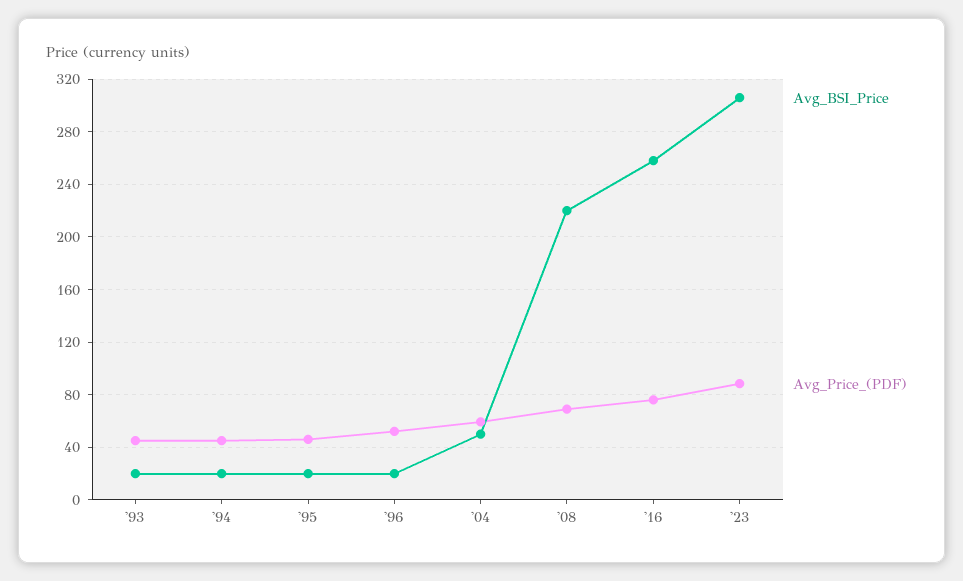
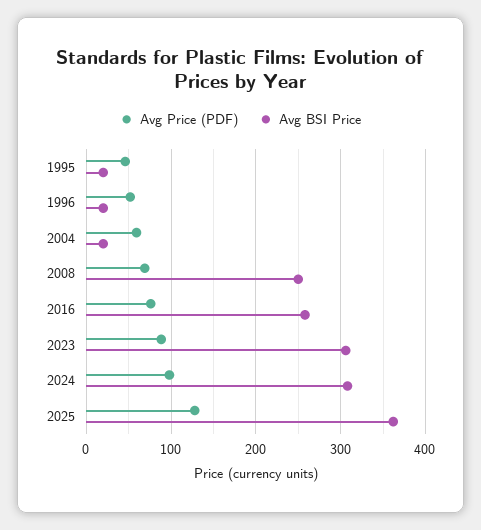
Avg_BSI_Price, '93: 20 -> none
Avg_Price_(PDF), '93: 45 -> none
Avg_BSI_Price, '94: 20 -> none
Avg_Price_(PDF), '94: 45 -> none
Avg_BSI_Price, '04: 50 -> 20
Avg_BSI_Price, '08: 220 -> 250
Avg_Price_(PDF), 2024: none -> 100
Avg_BSI_Price, 2024: none -> 310
Avg_Price_(PDF), 2025: none -> 130
Avg_BSI_Price, 2025: none -> 360

